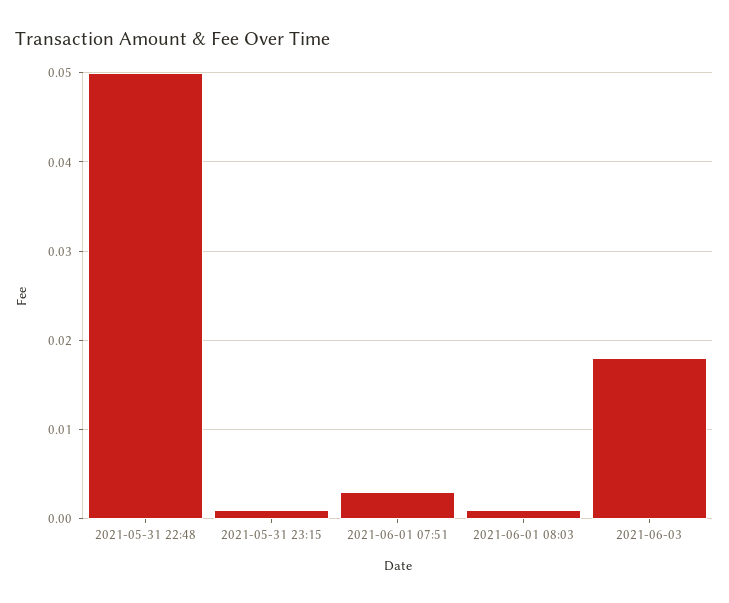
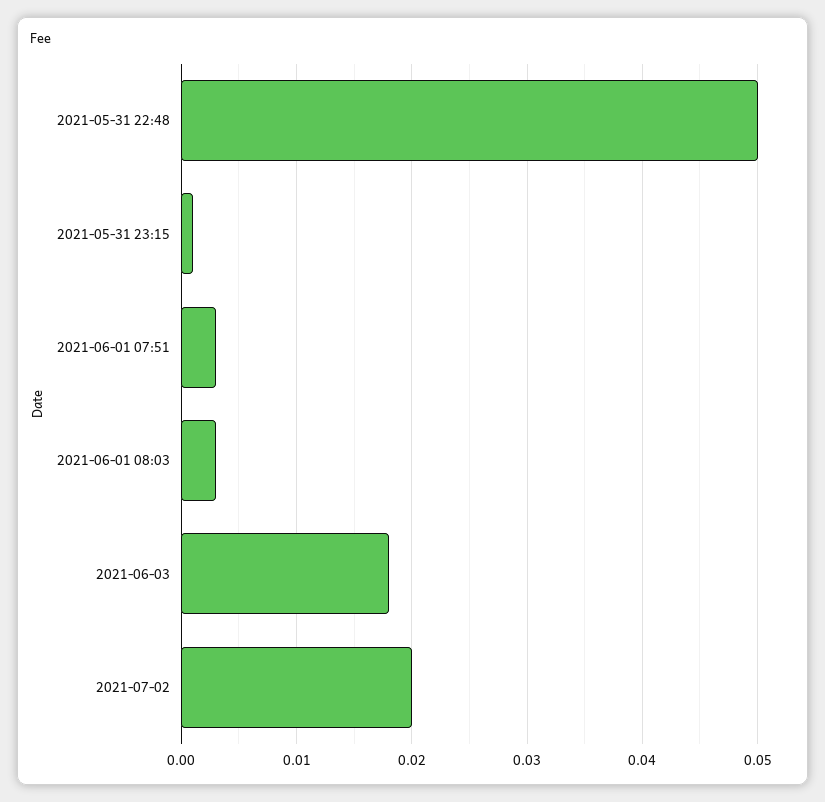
2021-06-01 08:03: 0.001 -> 0.003
2021-07-02: none -> 0.02

